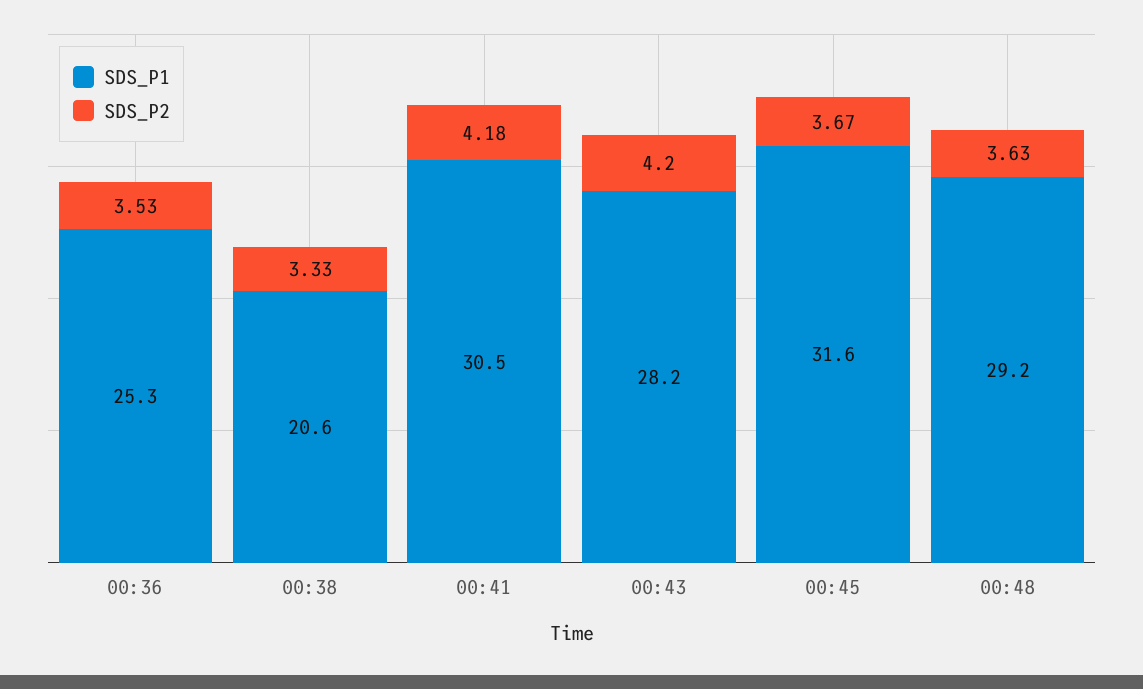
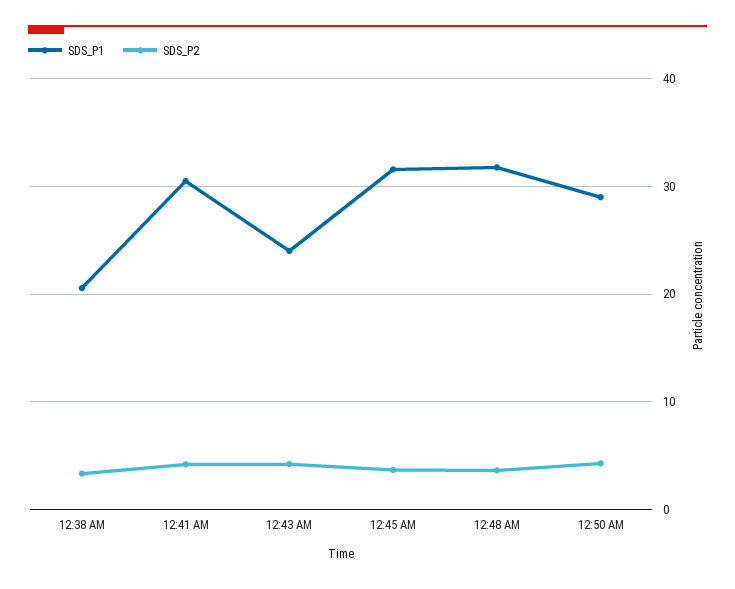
SDS_P1, 00:36: 25.3 -> none
SDS_P2, 00:36: 3.53 -> none
SDS_P1, 00:43: 28.2 -> 24
SDS_P1, 00:48: 29.2 -> 32
SDS_P1, 12:50 AM: none -> 29
SDS_P2, 12:50 AM: none -> 4

